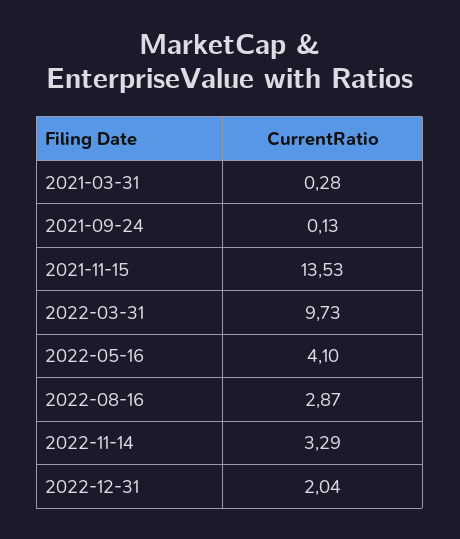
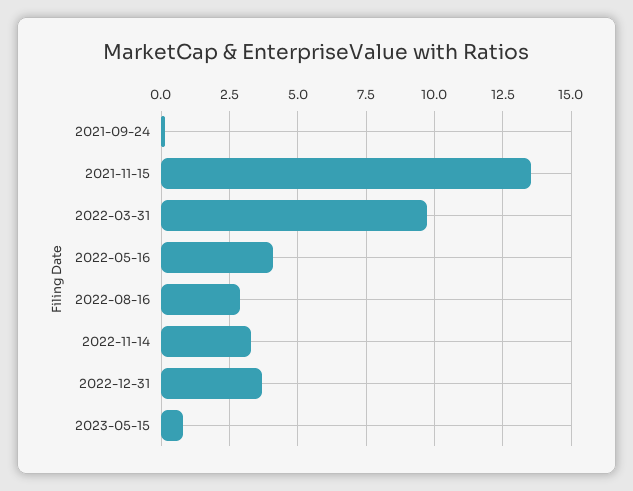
2021-03-31: 0.28 -> none
2022-12-31: 2.04 -> 3.75
2023-05-15: none -> 0.75

